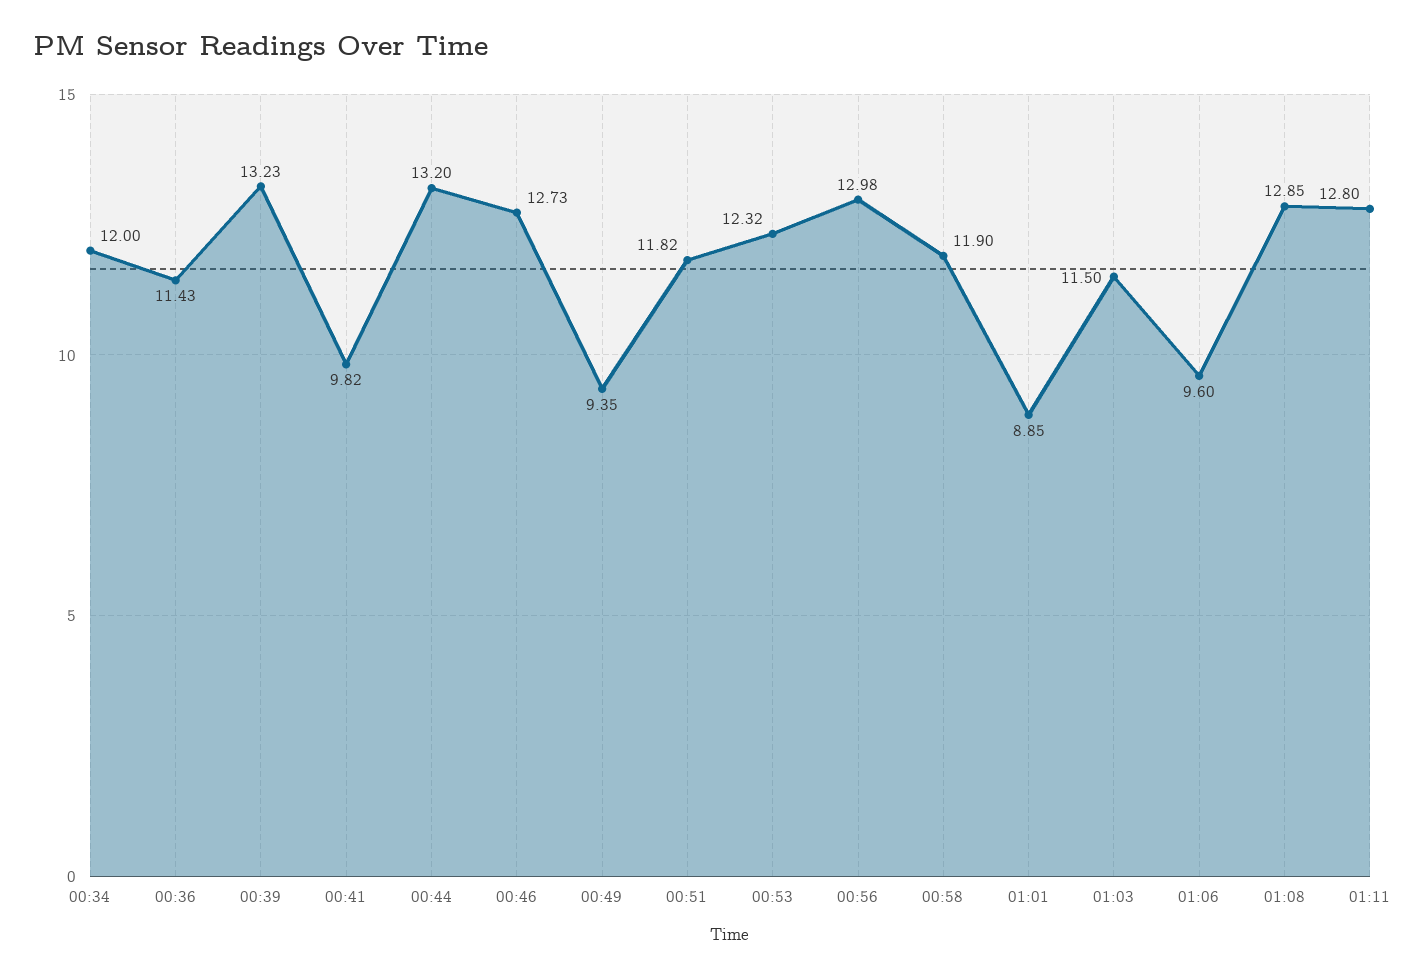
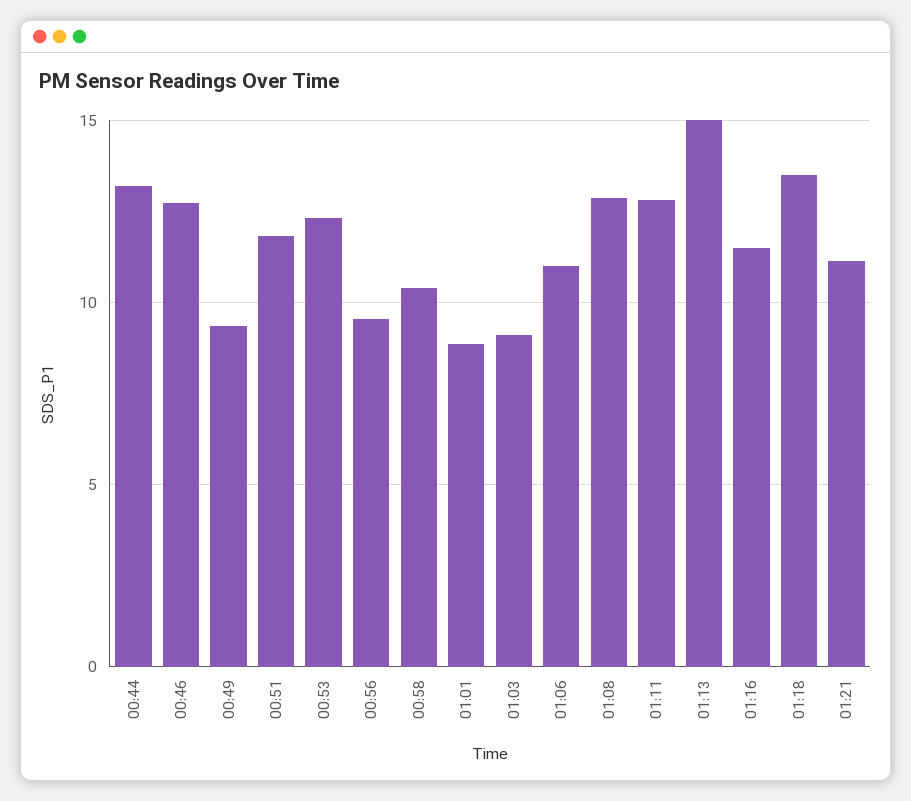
00:34: 12 -> none
00:36: 11.43 -> none
00:39: 13.23 -> none
00:41: 9.82 -> none
00:56: 12.98 -> 9.5
00:58: 11.9 -> 10.5
01:03: 11.5 -> 9
01:06: 9.6 -> 11
01:13: none -> 15
01:16: none -> 11.5
01:18: none -> 13.5
01:21: none -> 11

